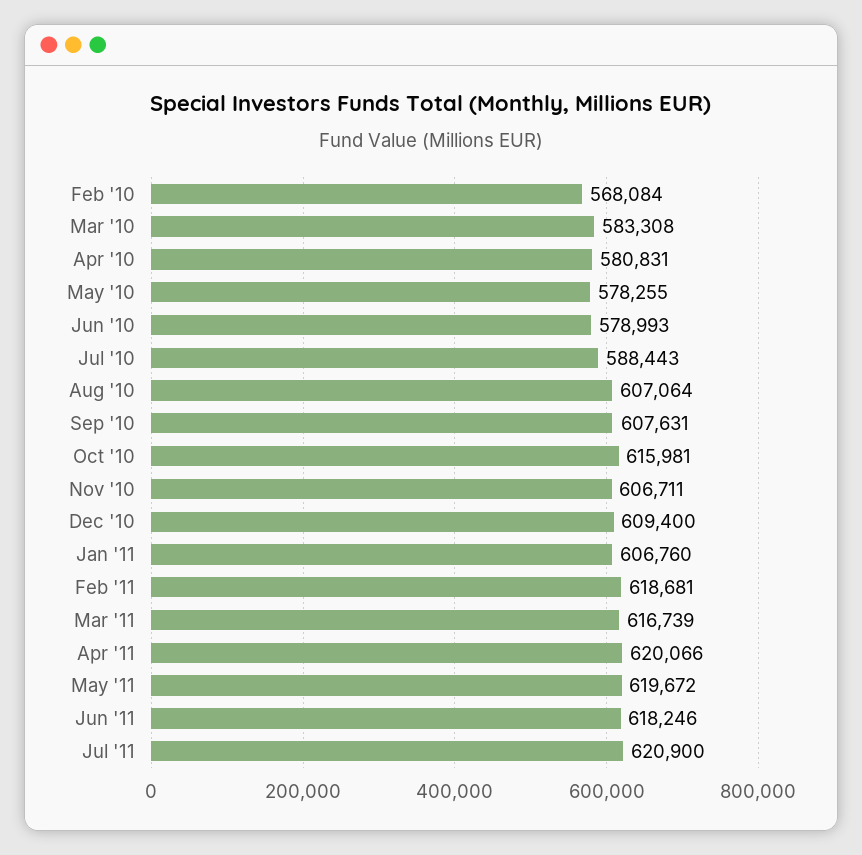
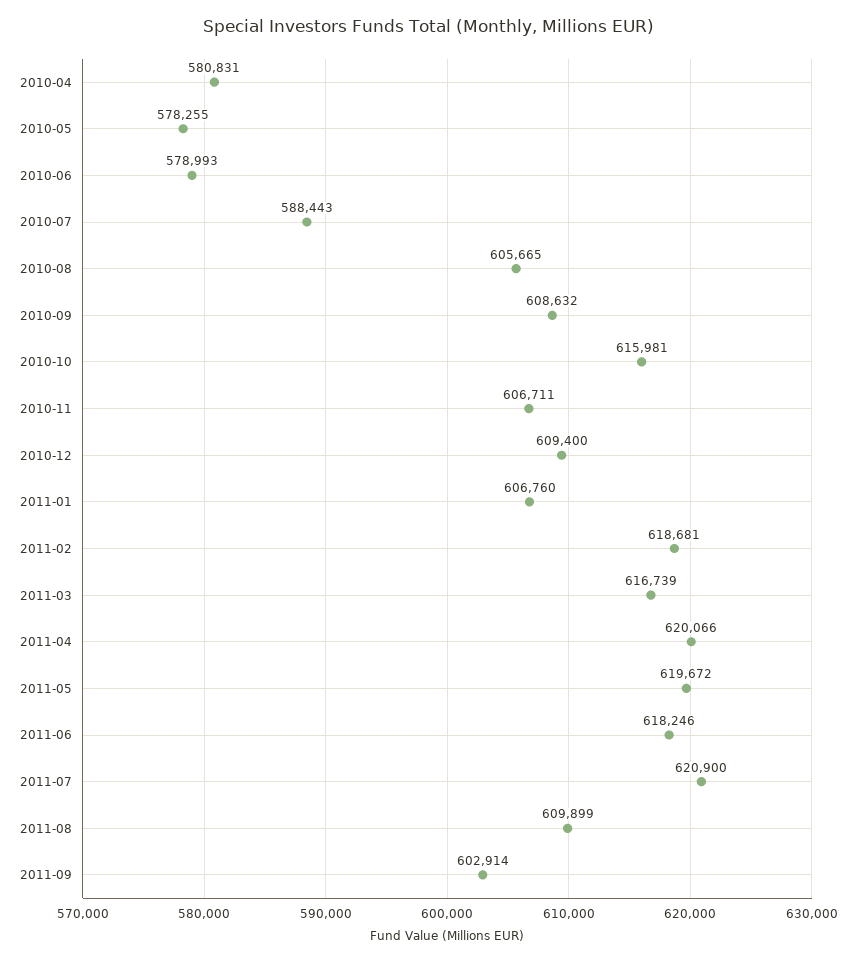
Feb '10: 568084 -> none
Mar '10: 583308 -> none
Aug '10: 607064 -> 605665
Sep '10: 607631 -> 608632
2011-08: none -> 609899
2011-09: none -> 602914

